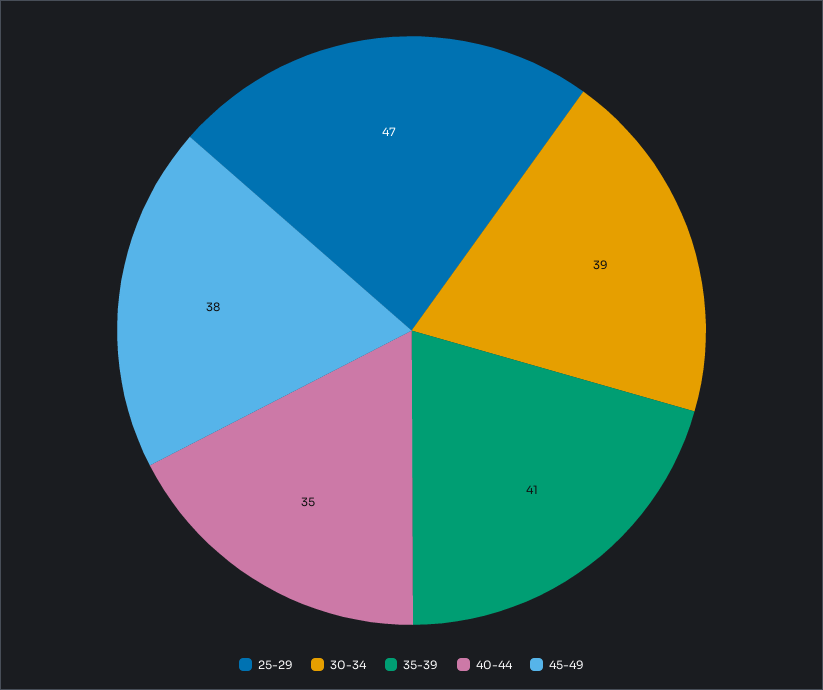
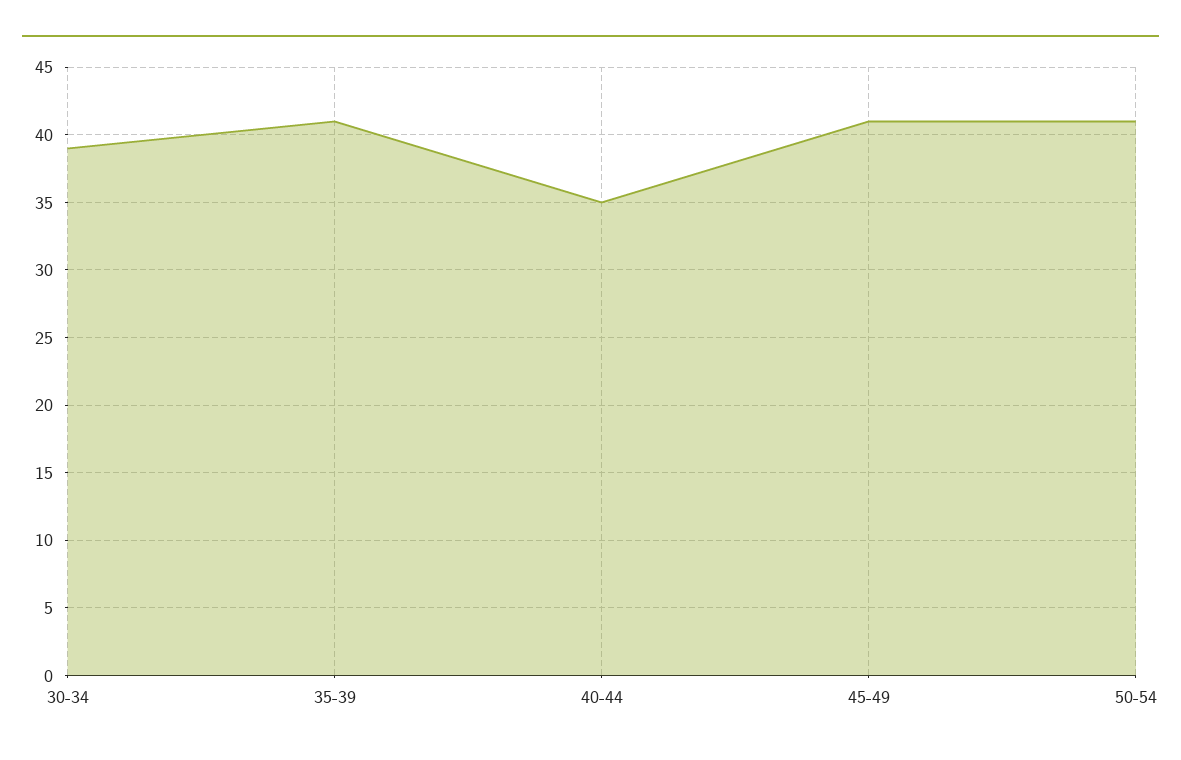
25-29: 47 -> none
45-49: 38 -> 41
50-54: none -> 41

